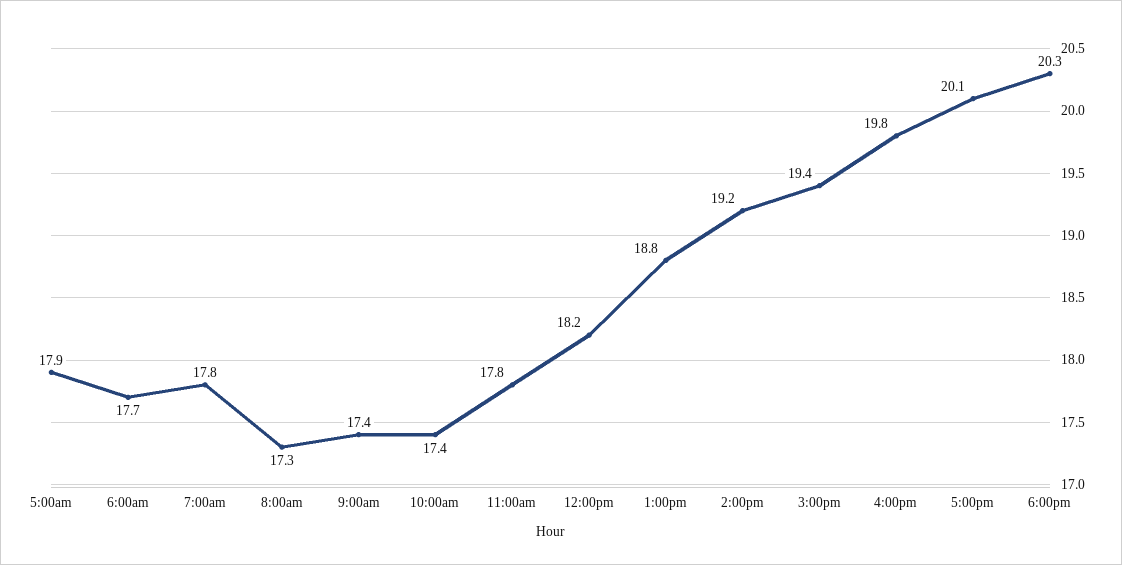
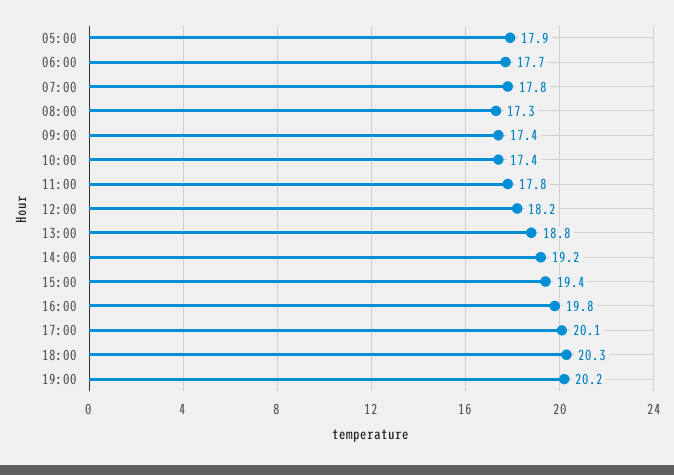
19:00: none -> 20.2

